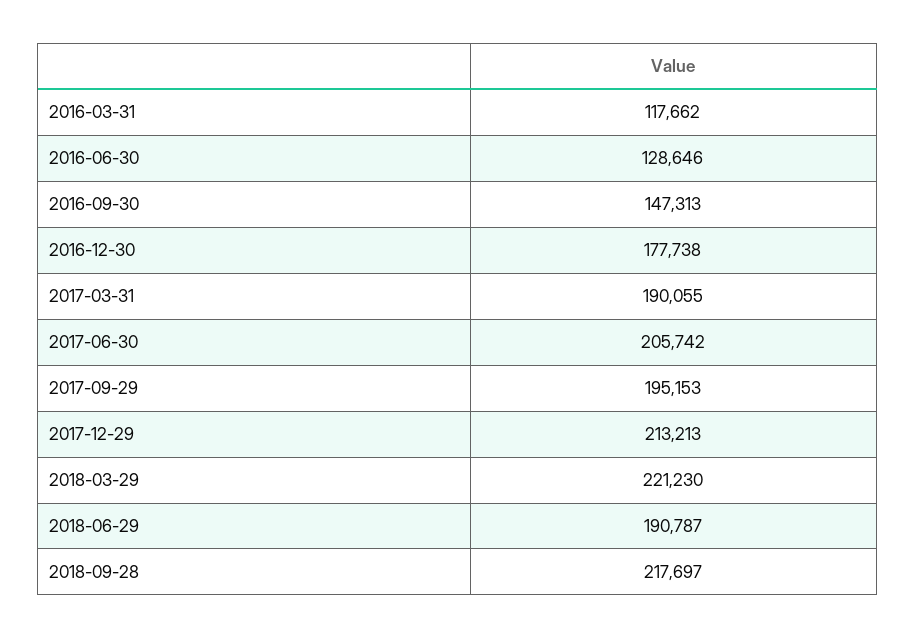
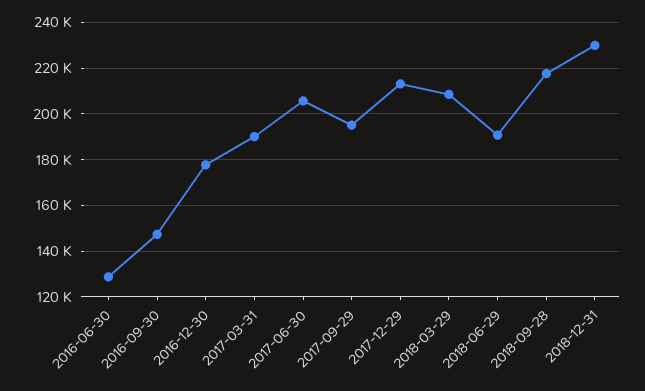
2016-03-31: 117662 -> none
2018-03-29: 221230 -> 210000
2018-12-31: none -> 230000

